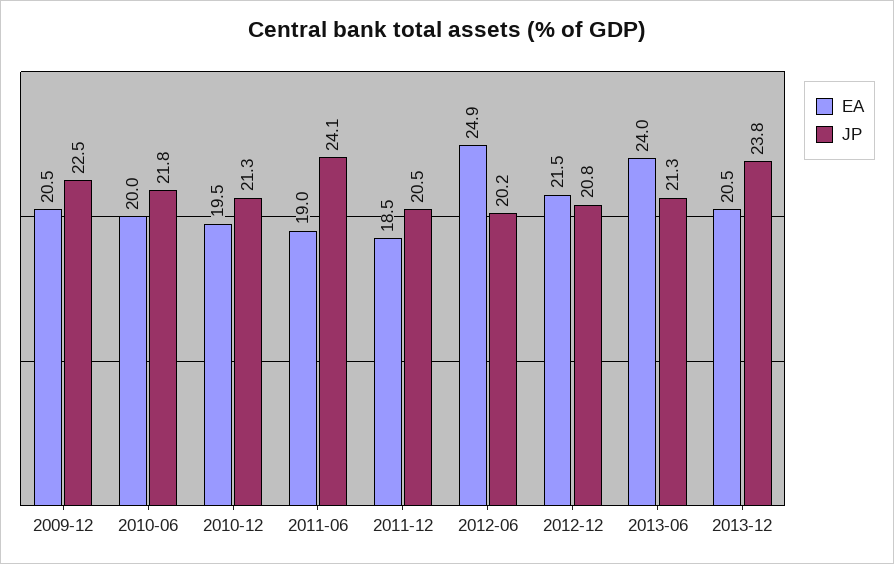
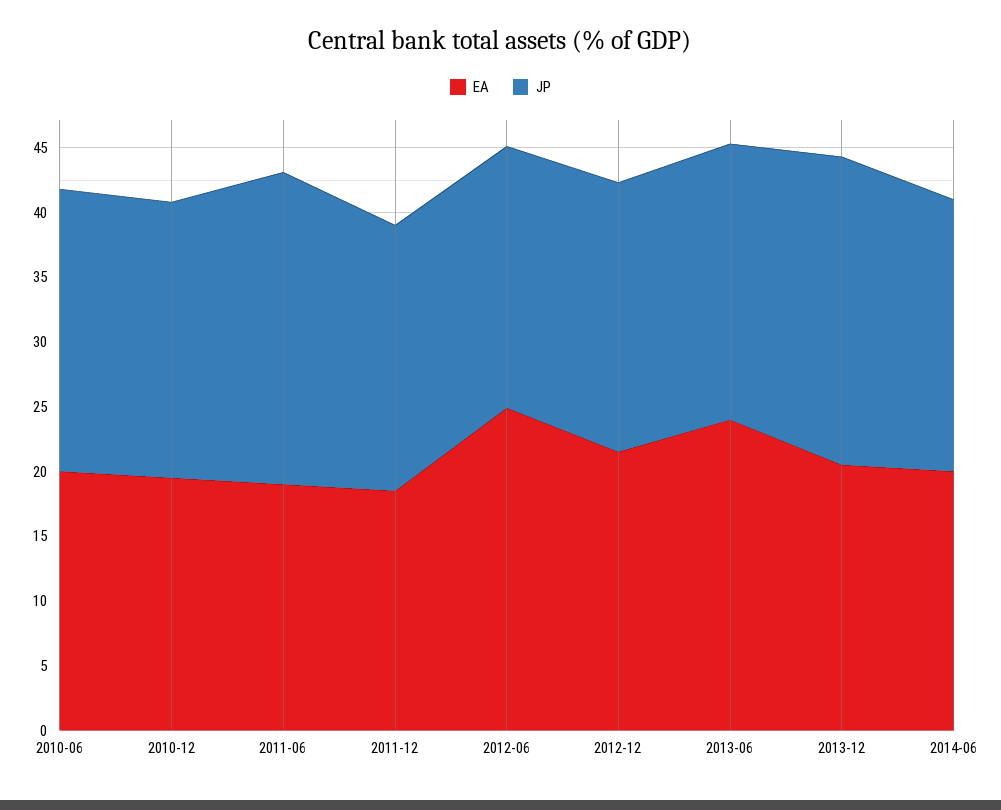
EA, 2009-12: 20.5 -> none
JP, 2009-12: 22.5 -> none
EA, 2014-06: none -> 20
JP, 2014-06: none -> 21

